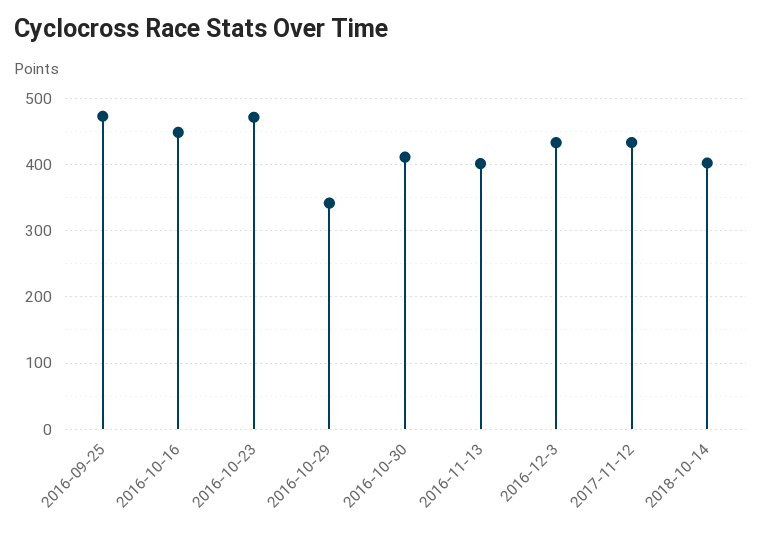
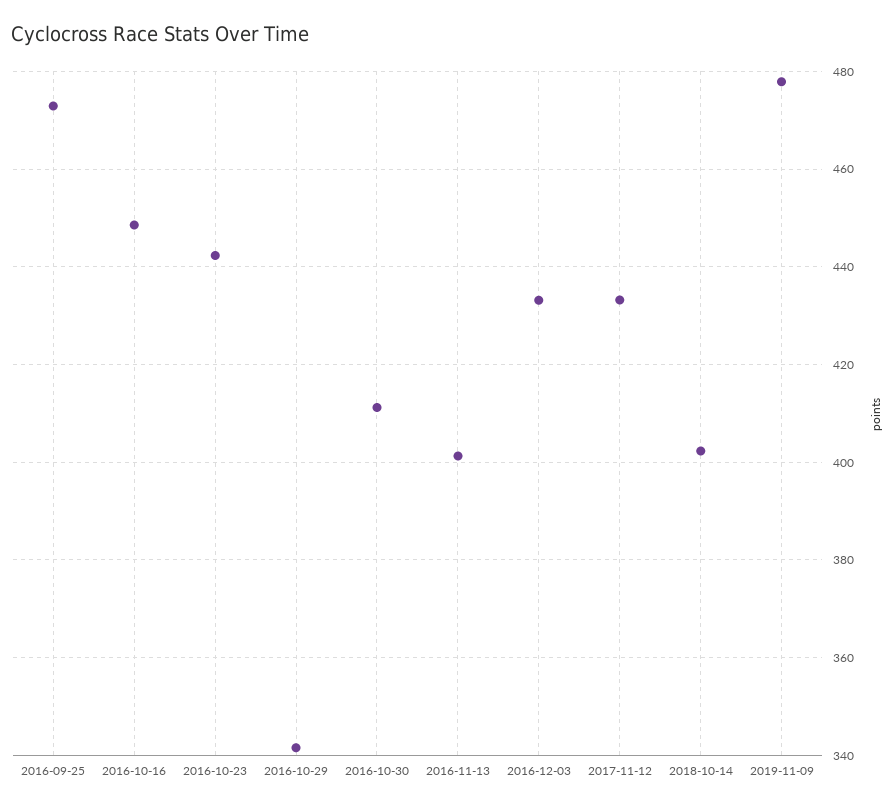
2016-10-23: 470 -> 442
2019-11-09: none -> 478

